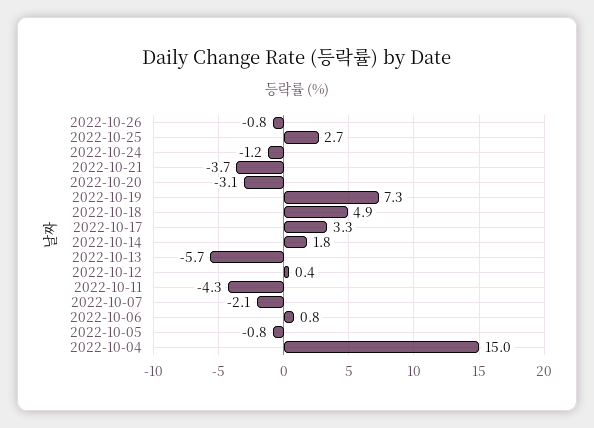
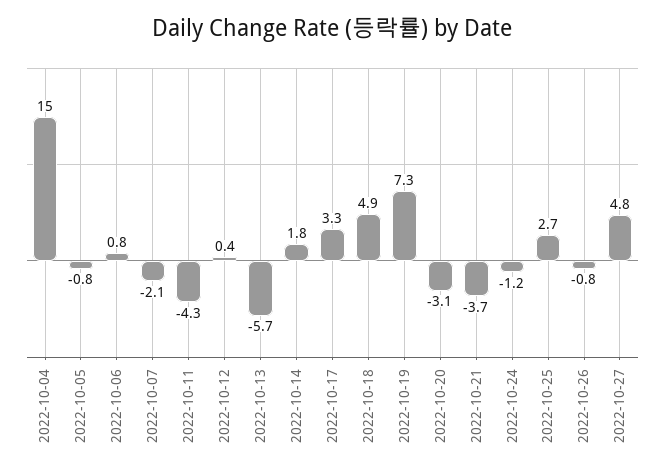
2022-10-27: none -> 4.8

